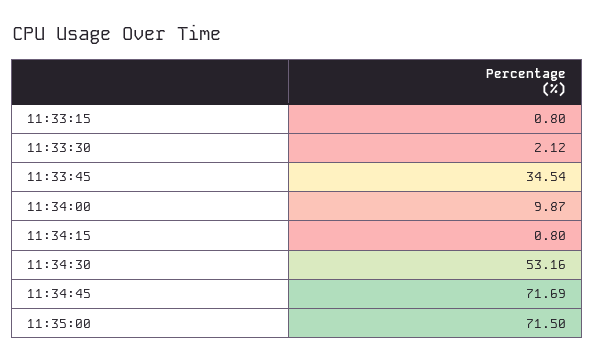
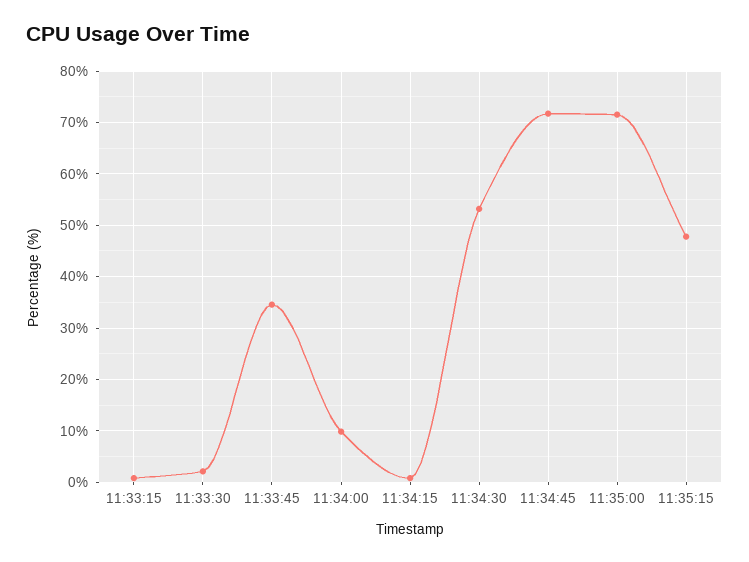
11:35:15: none -> 48

